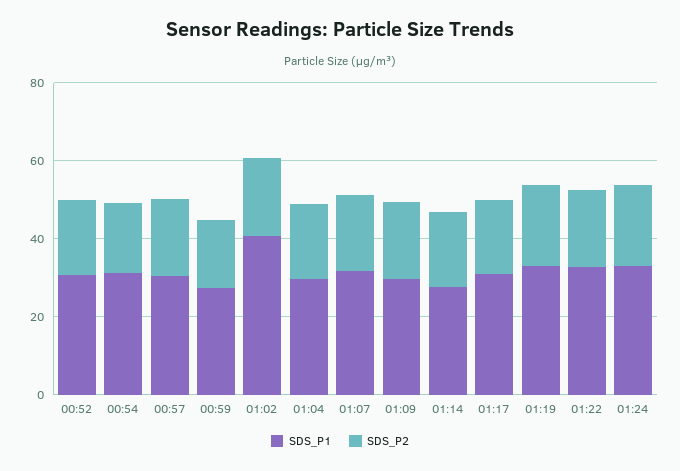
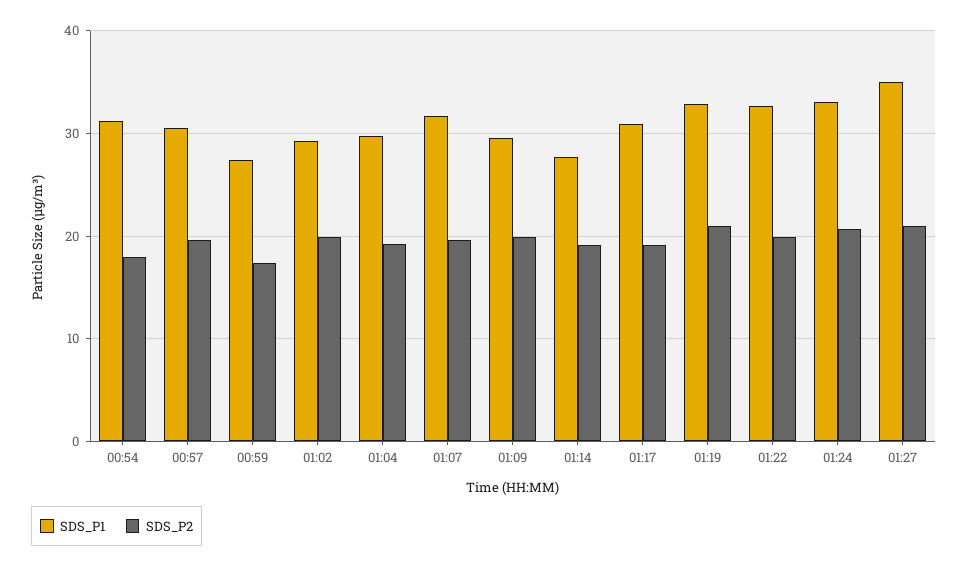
SDS_P1, 00:52: 30 -> none
SDS_P2, 00:52: 20 -> none
SDS_P1, 01:02: 40 -> 29
SDS_P1, 01:27: none -> 35
SDS_P2, 01:27: none -> 21

